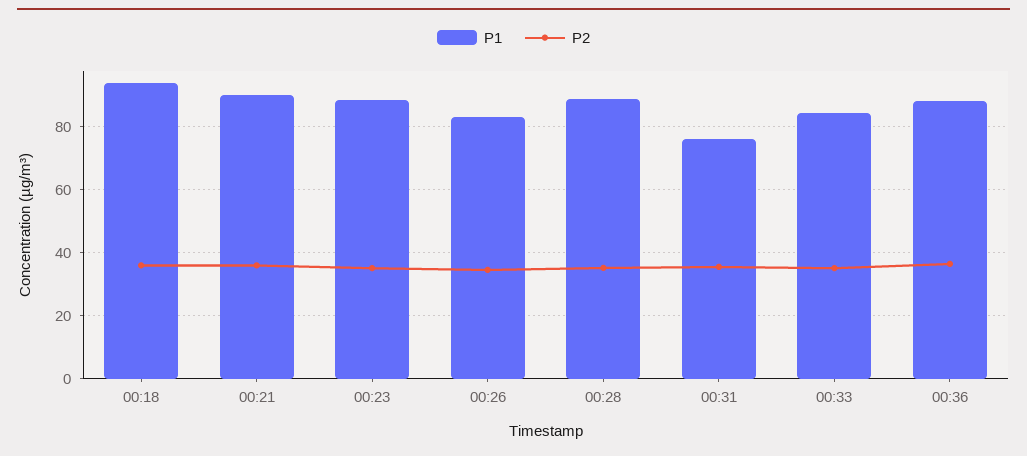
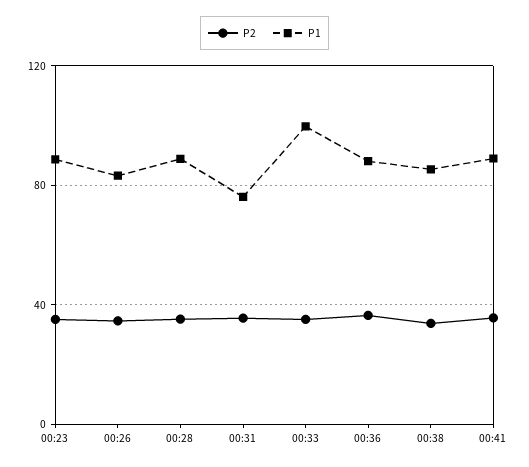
P1, 00:18: 94 -> none
P2, 00:18: 36 -> none
P1, 00:21: 90 -> none
P2, 00:21: 36 -> none
P1, 00:33: 84 -> 100
P2, 00:38: none -> 35
P1, 00:38: none -> 85
P2, 00:41: none -> 35
P1, 00:41: none -> 90

